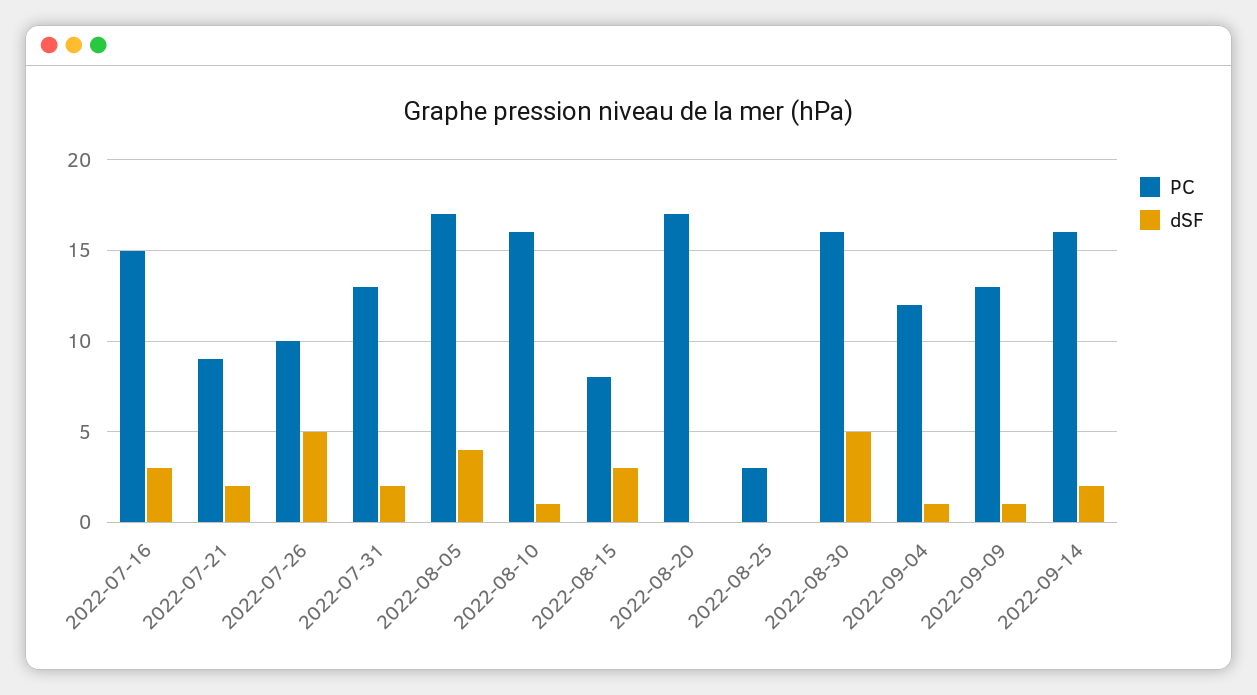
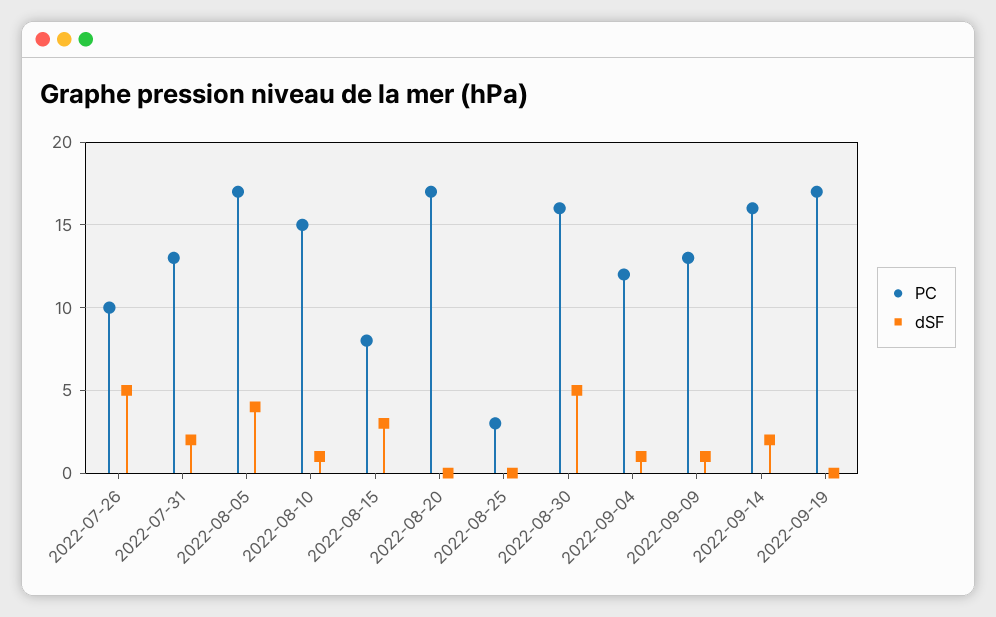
PC, 2022-07-16: 15 -> none
dSF, 2022-07-16: 3 -> none
PC, 2022-07-21: 9 -> none
dSF, 2022-07-21: 2 -> none
PC, 2022-08-10: 16 -> 15
PC, 2022-09-19: none -> 17
dSF, 2022-09-19: none -> 0

